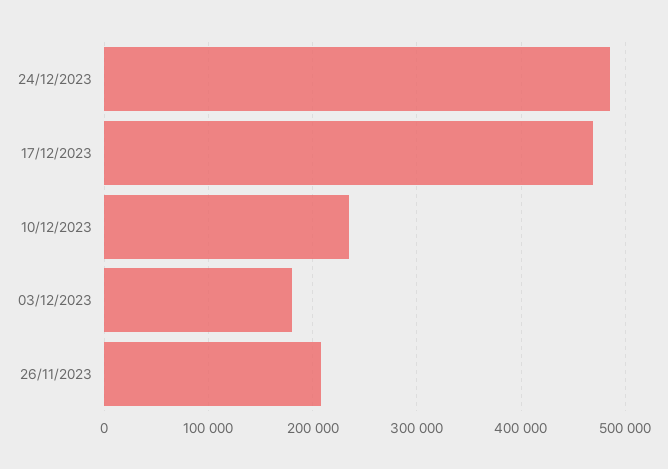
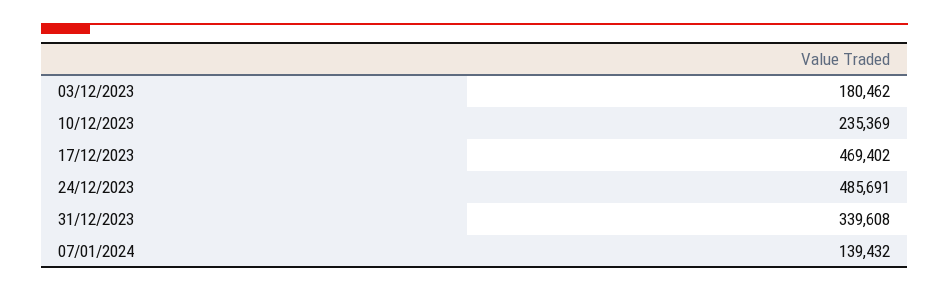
26/11/2023: 210000 -> none
31/12/2023: none -> 339608
07/01/2024: none -> 139432

